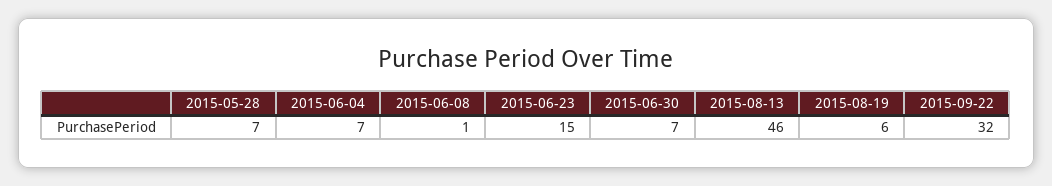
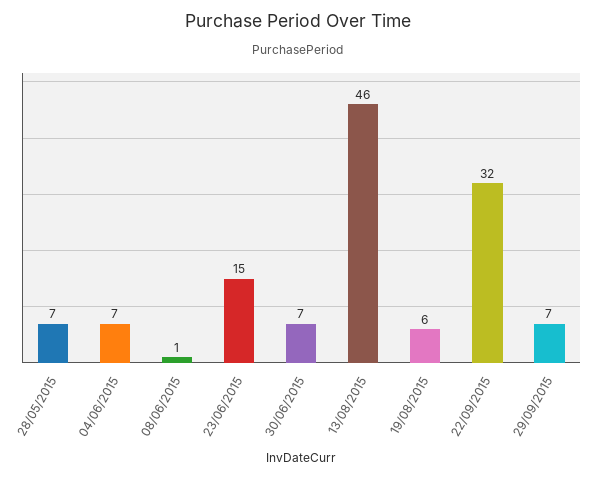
29/09/2015: none -> 7

